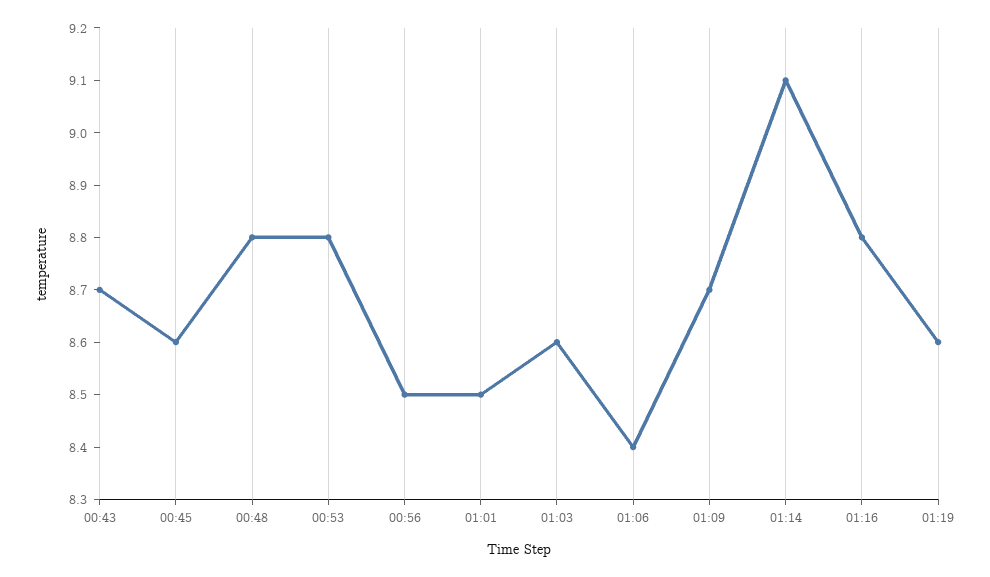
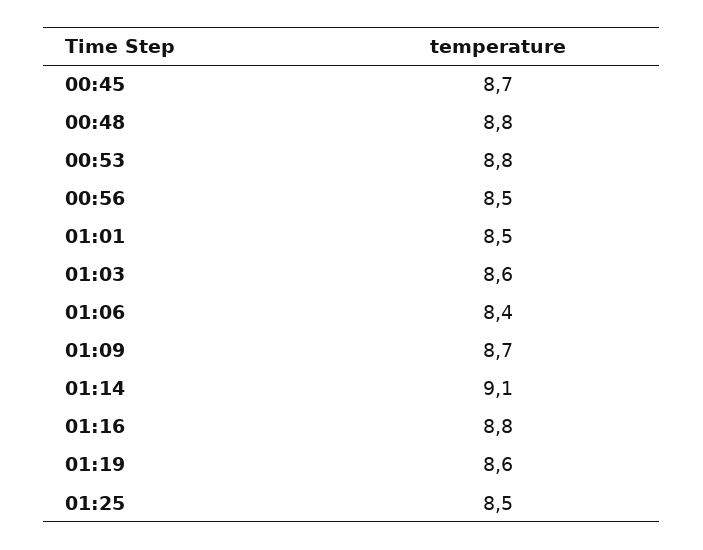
00:43: 8.7 -> none
00:45: 8.6 -> 8.7
01:25: none -> 8.5

